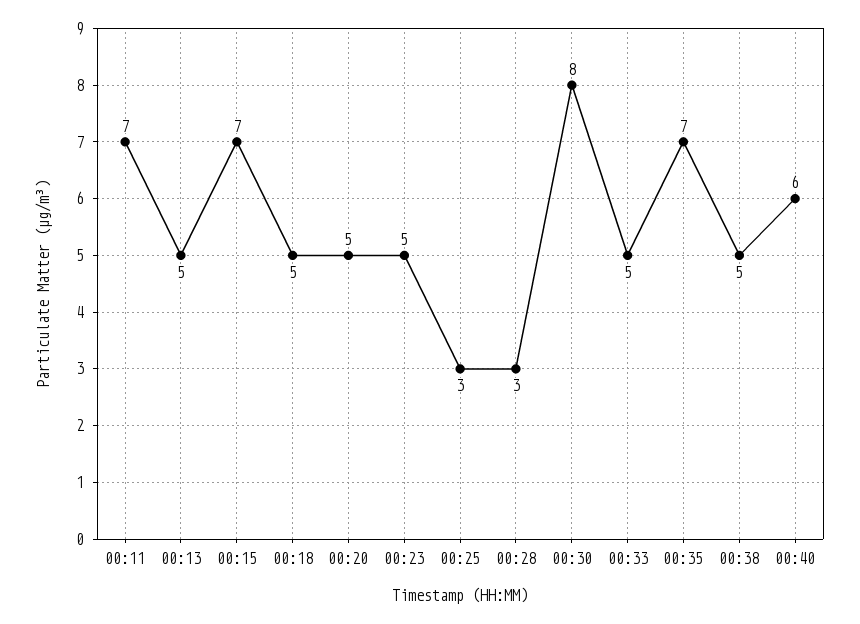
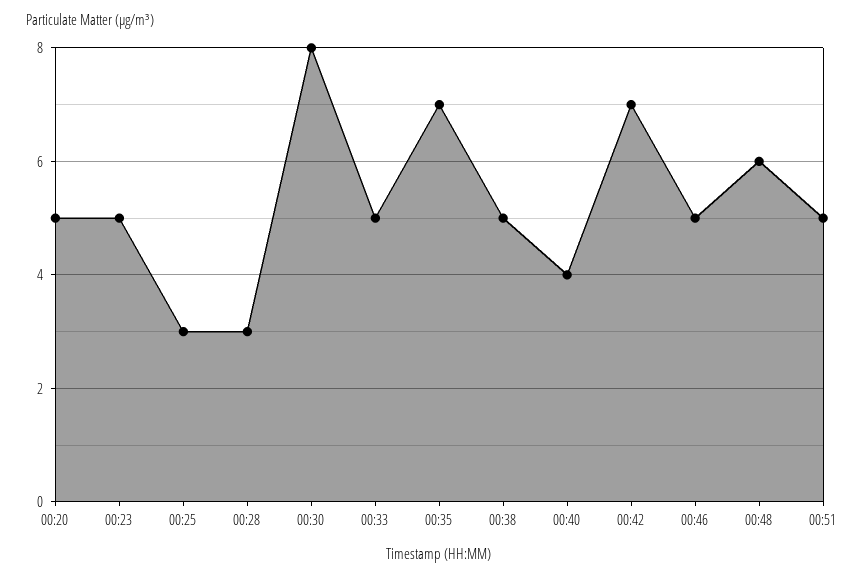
00:11: 7 -> none
00:13: 5 -> none
00:15: 7 -> none
00:18: 5 -> none
00:40: 6 -> 4
00:42: none -> 7
00:46: none -> 5
00:48: none -> 6
00:51: none -> 5

